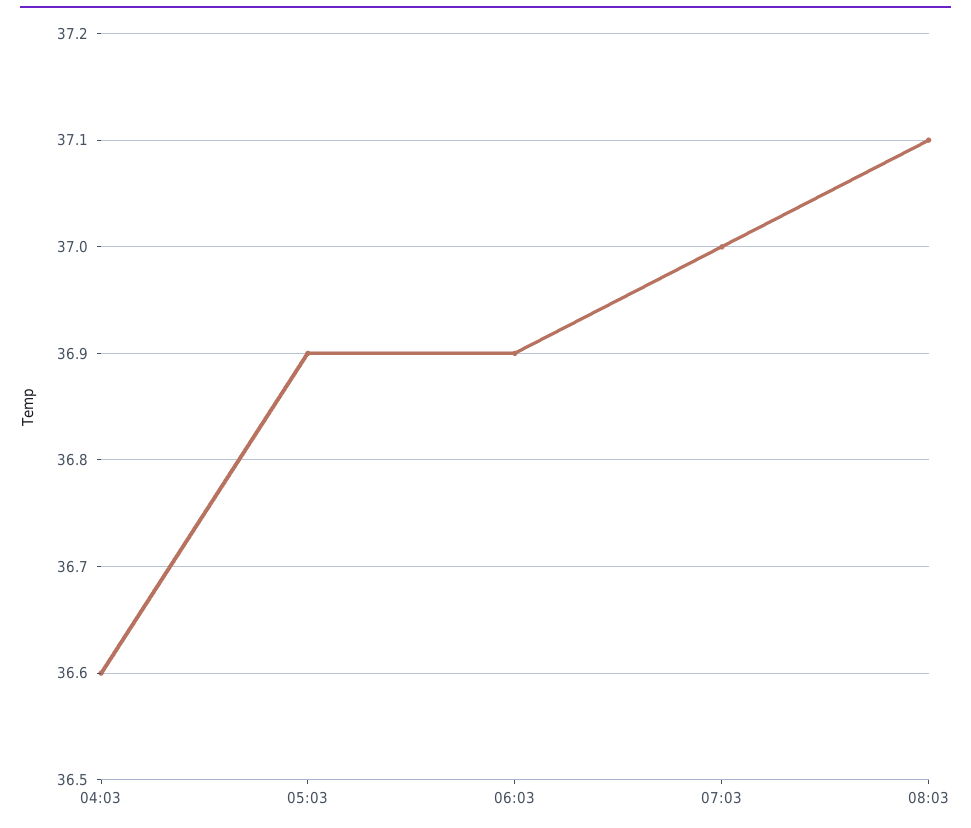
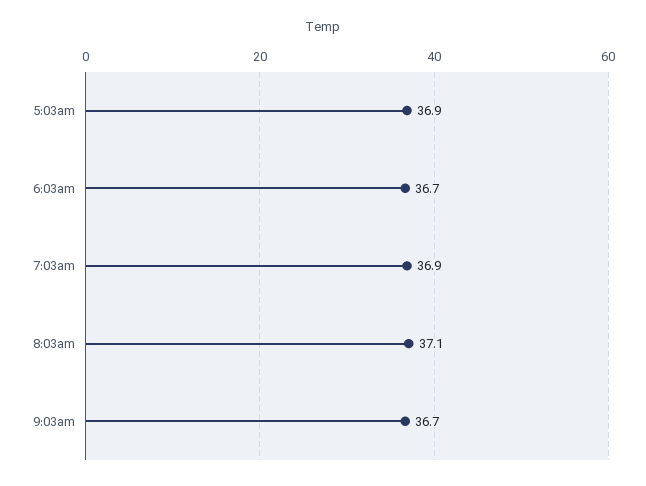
04:03: 36.6 -> none
06:03: 36.9 -> 36.7
07:03: 37 -> 36.9
9:03am: none -> 36.7

